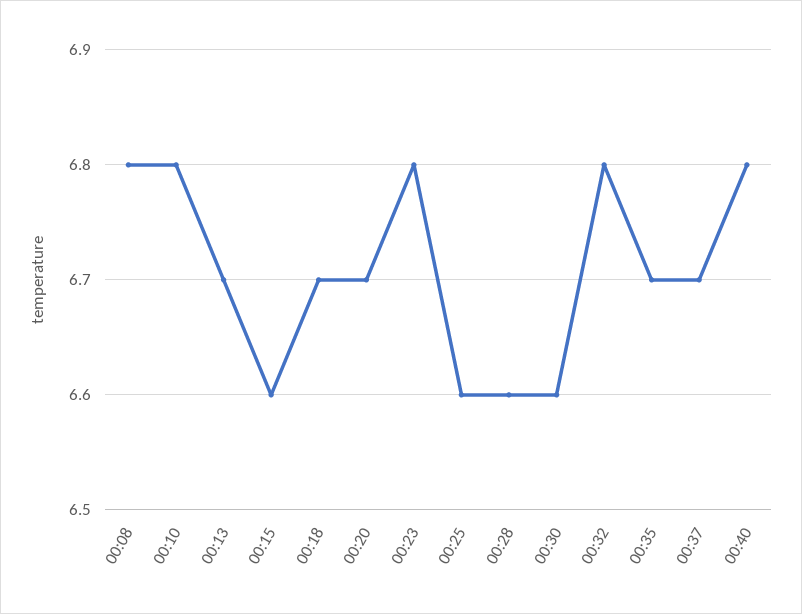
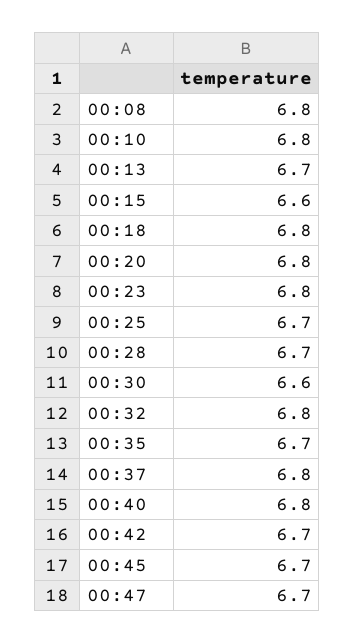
00:18: 6.7 -> 6.8
00:20: 6.7 -> 6.8
00:25: 6.6 -> 6.7
00:28: 6.6 -> 6.7
00:37: 6.7 -> 6.8
00:42: none -> 6.7
00:45: none -> 6.7
00:47: none -> 6.7

